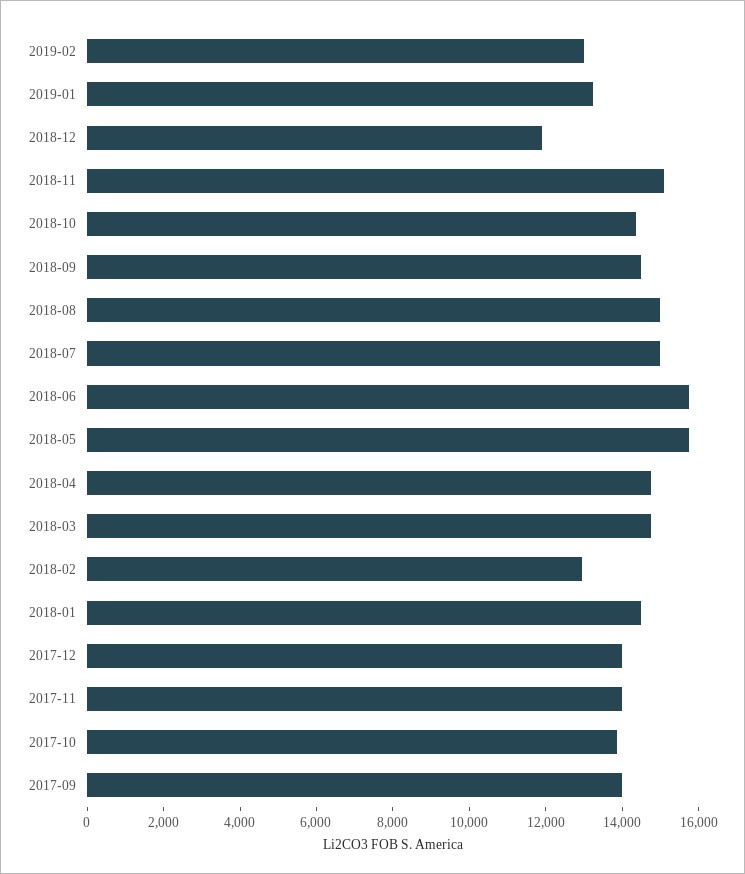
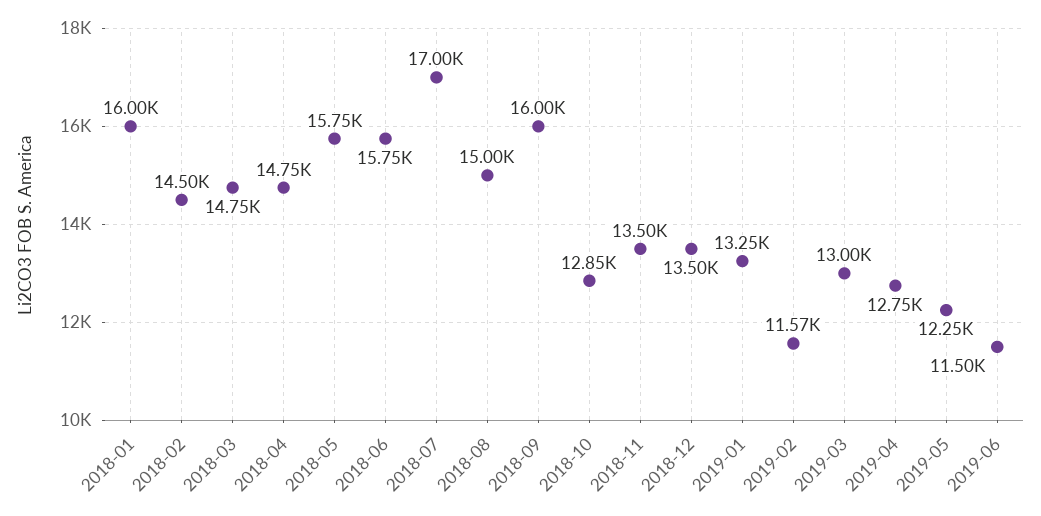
2019-02: 13000 -> 11570
2018-12: 12000 -> 13500
2018-11: 15000 -> 13500
2018-10: 14500 -> 12850
2018-09: 14500 -> 16000
2018-07: 15000 -> 17000
2018-02: 13000 -> 14500
2018-01: 14500 -> 16000
2017-12: 14000 -> none
2017-11: 14000 -> none
2017-10: 14000 -> none
2017-09: 14000 -> none
2019-03: none -> 13000
2019-04: none -> 12750
2019-05: none -> 12250
2019-06: none -> 11500

